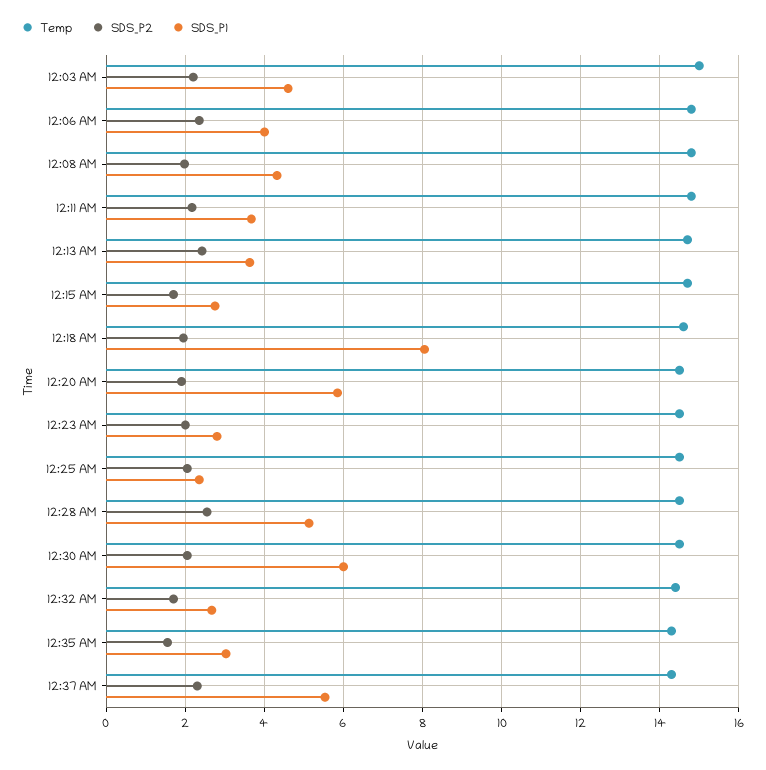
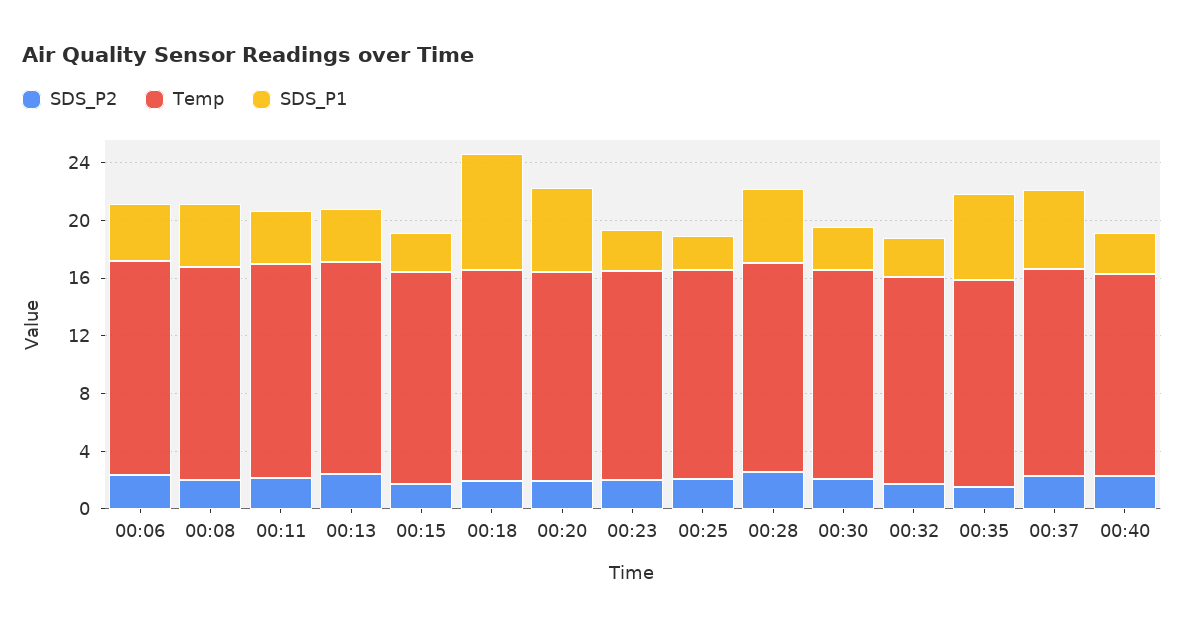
Temp, 12:03 AM: 15 -> none
SDS_P2, 12:03 AM: 2.2 -> none
SDS_P1, 12:03 AM: 4.6 -> none
SDS_P1, 12:30 AM: 6 -> 3
SDS_P1, 12:35 AM: 3 -> 6
SDS_P2, 00:40: none -> 2
Temp, 00:40: none -> 14
SDS_P1, 00:40: none -> 3

